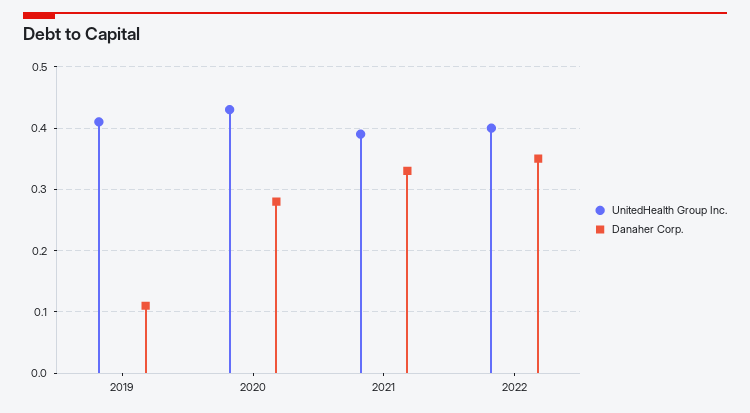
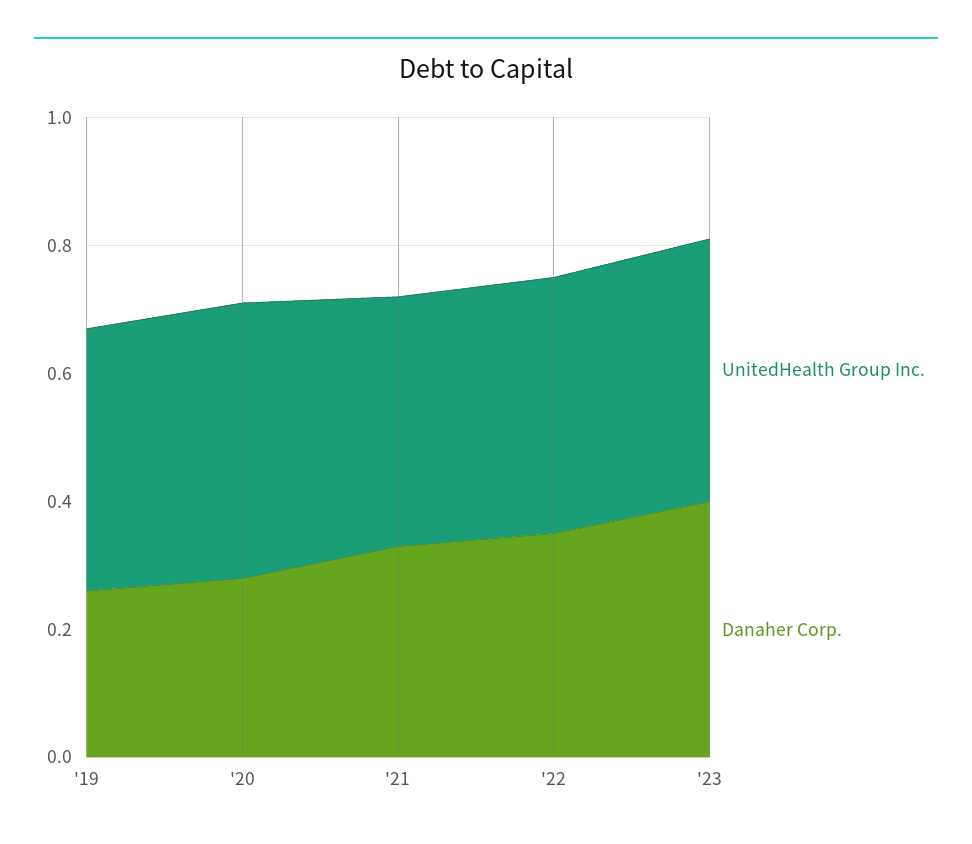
Danaher Corp., 2019: 0.11 -> 0.25
UnitedHealth Group Inc., '23: none -> 0.4
Danaher Corp., '23: none -> 0.4

